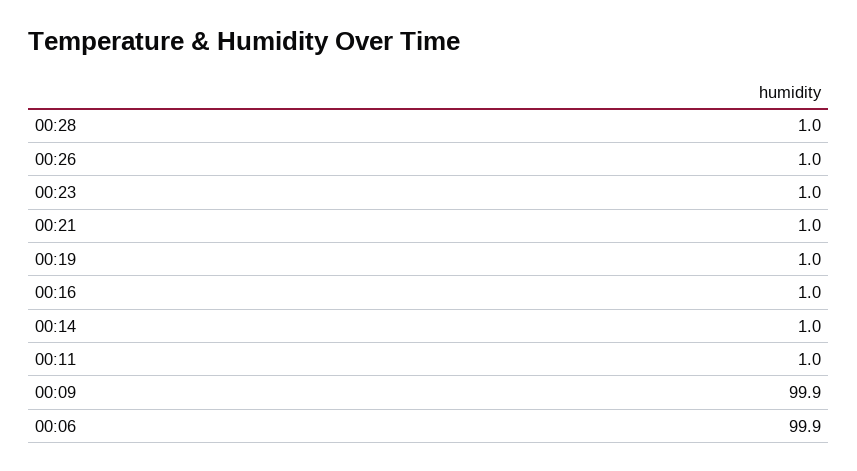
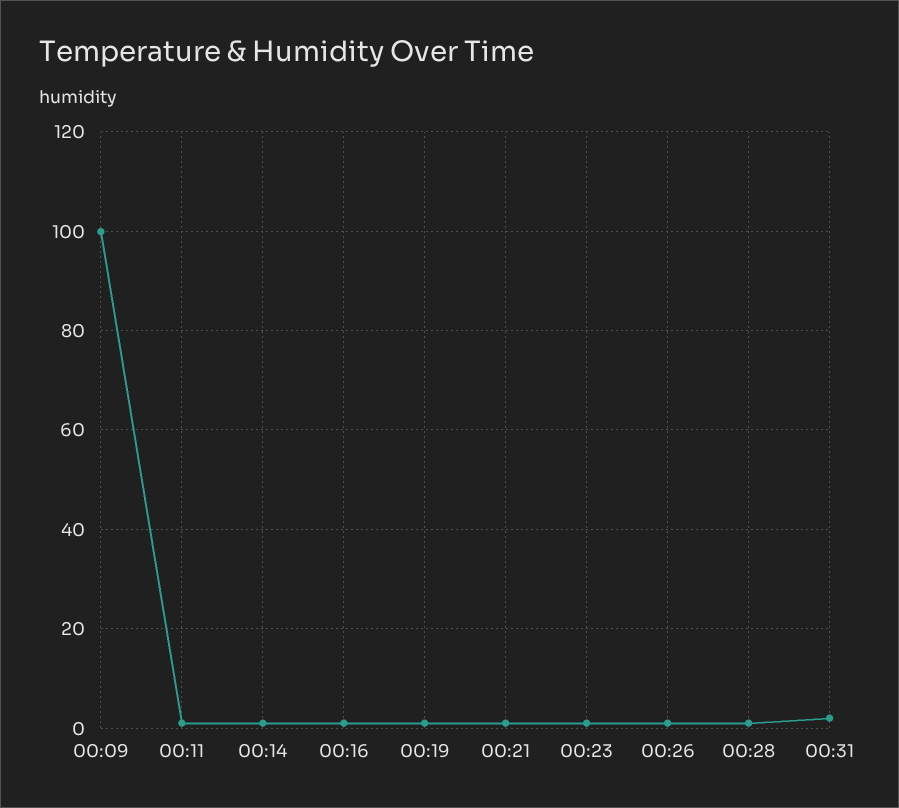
00:06: 99.9 -> none
00:31: none -> 2

